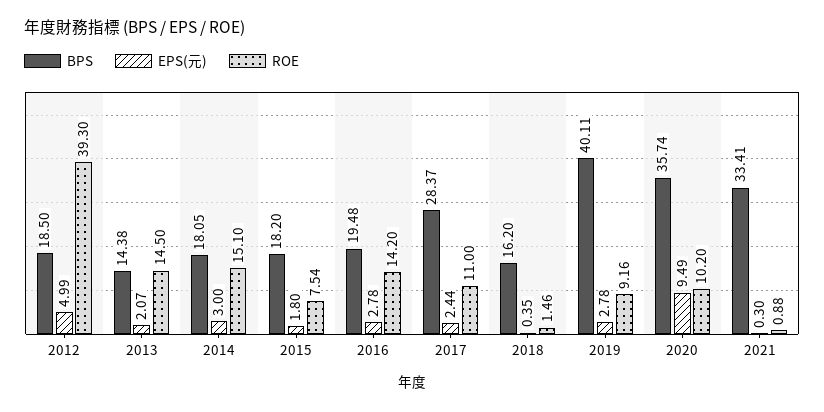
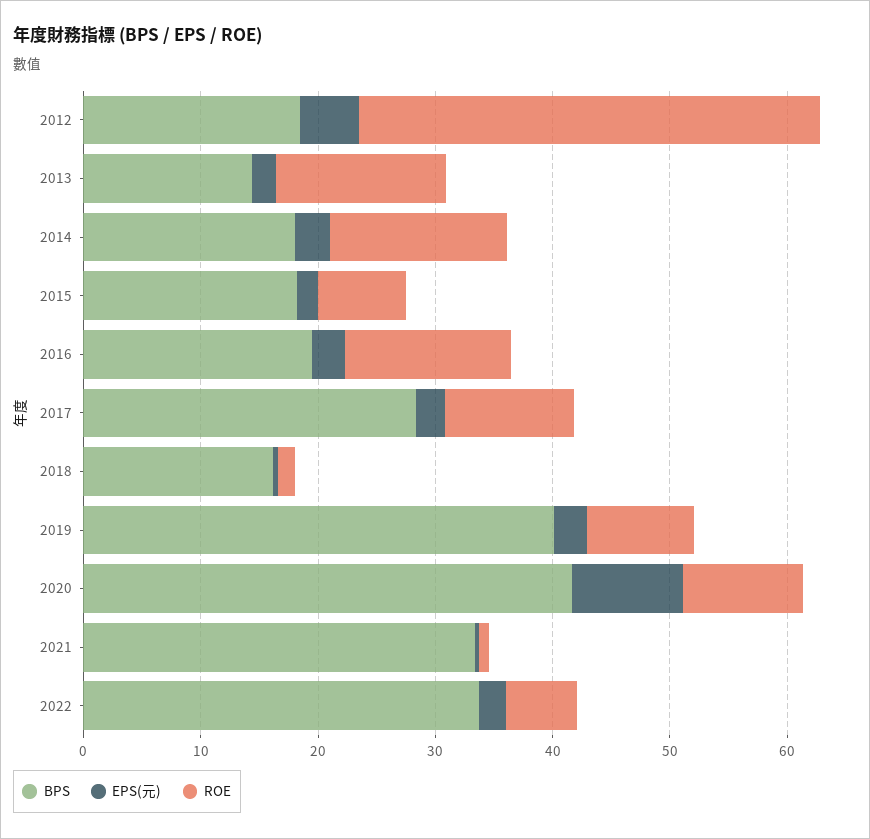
BPS, 2020: 35.74 -> 42
BPS, 2022: none -> 34
EPS(元), 2022: none -> 2
ROE, 2022: none -> 6

